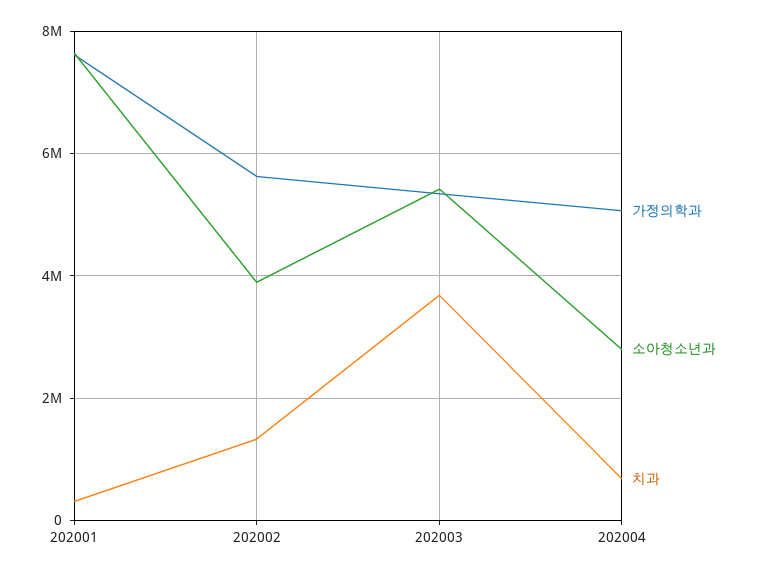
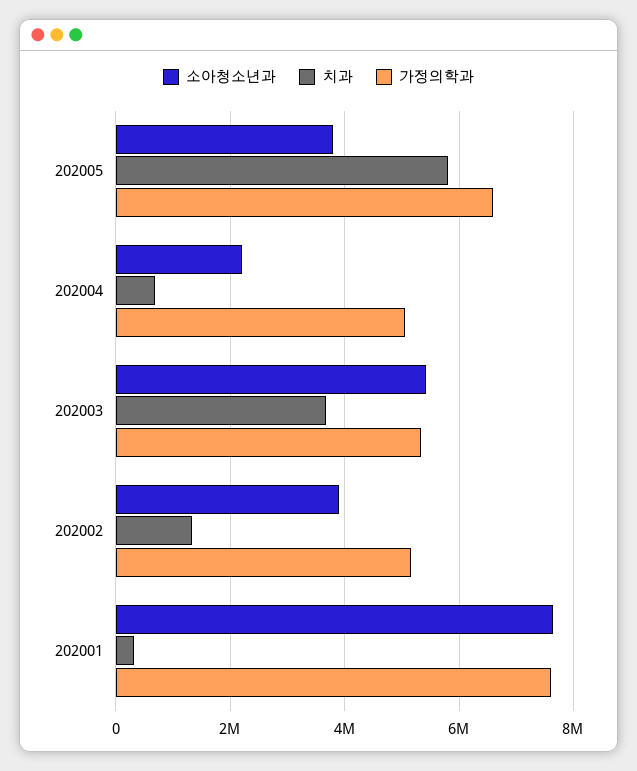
가정의학과, 202002: 5600000 -> 5200000
소아청소년과, 202004: 2800000 -> 2200000
소아청소년과, 202005: none -> 3800000
치과, 202005: none -> 5800000
가정의학과, 202005: none -> 6600000

